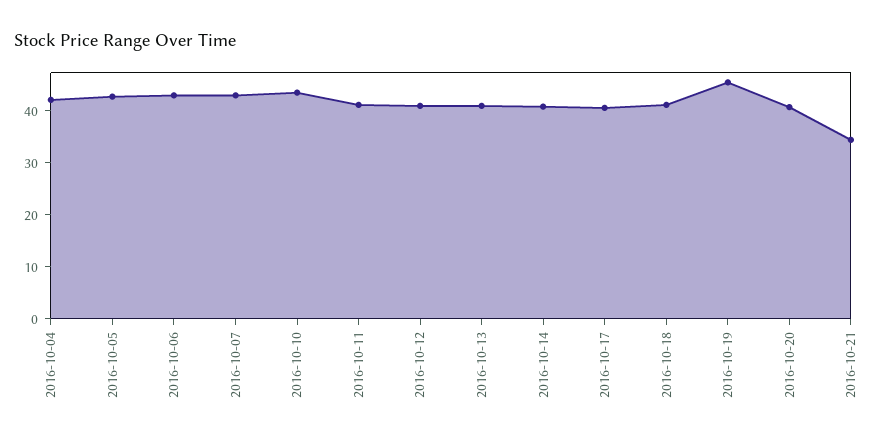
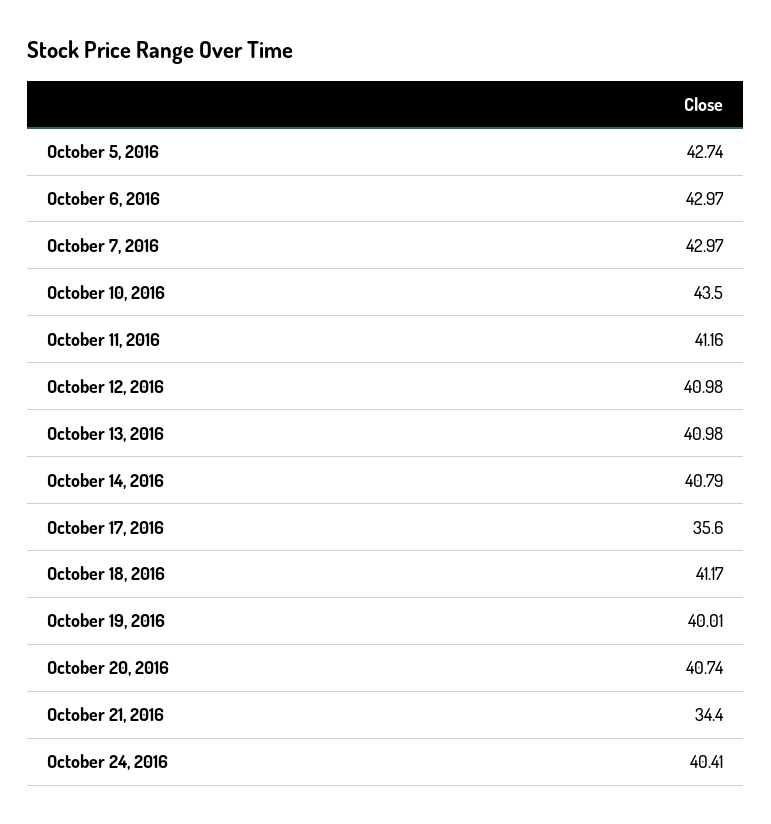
2016-10-04: 42 -> none
2016-10-17: 40 -> 35.6
2016-10-19: 46 -> 40.01
October 24, 2016: none -> 40.41

